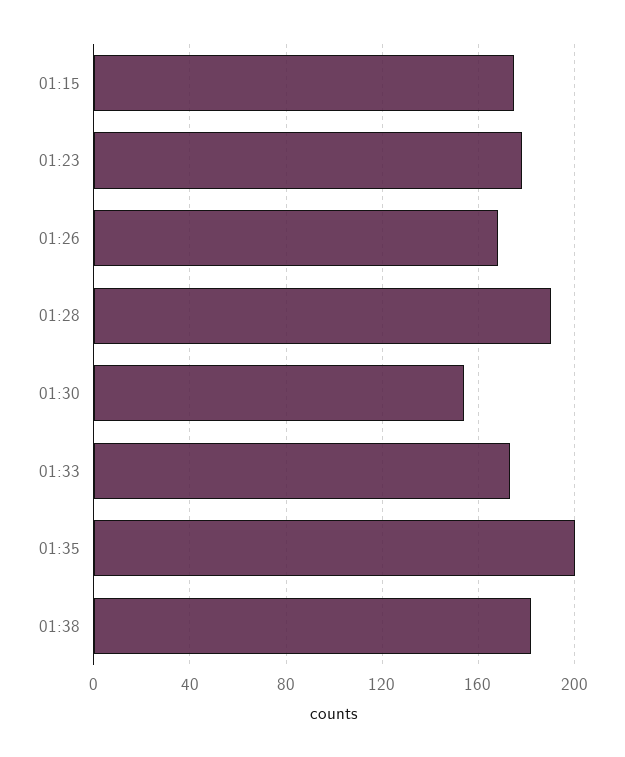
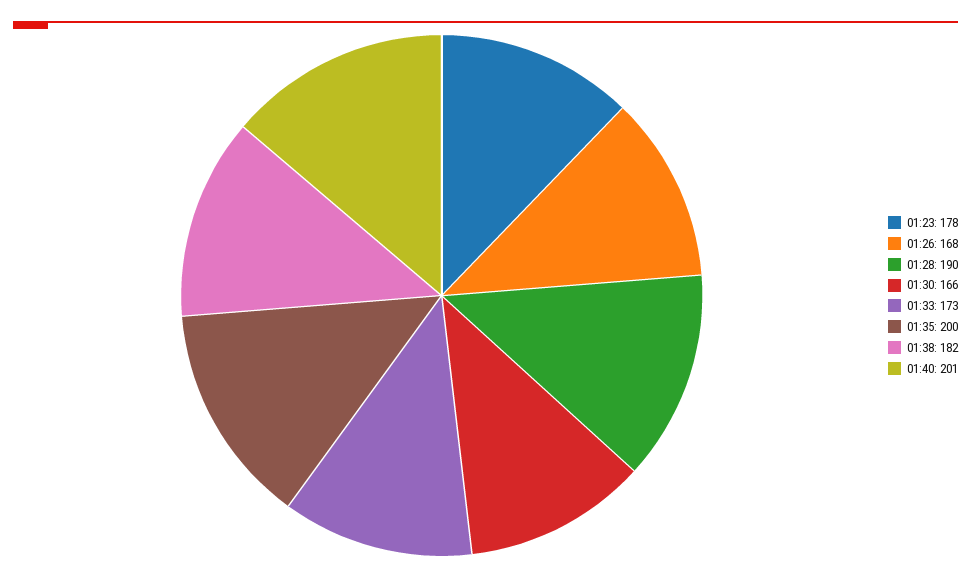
01:15: 175 -> none
01:30: 155 -> 166
01:40: none -> 201

